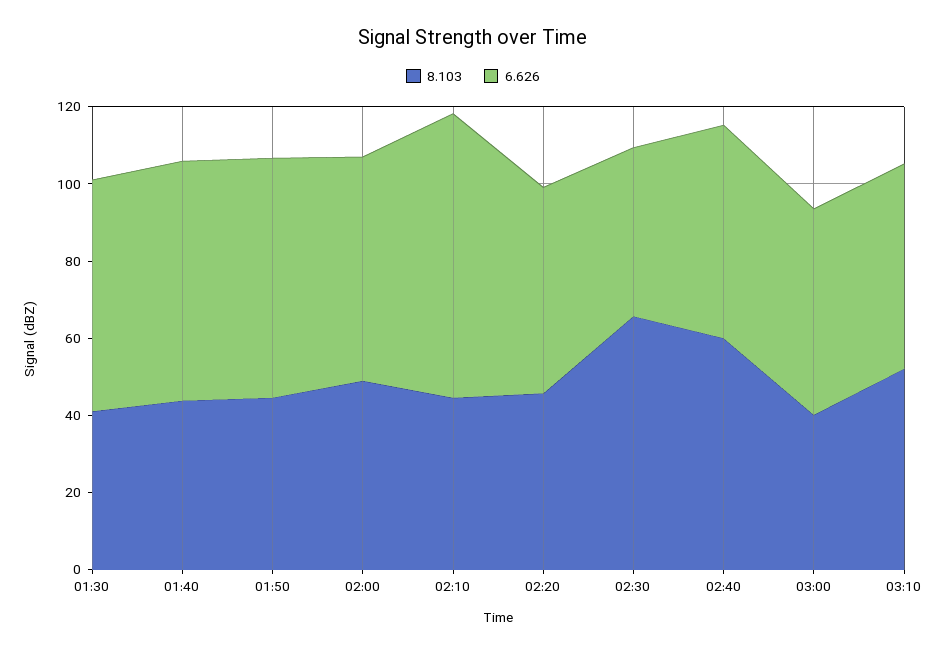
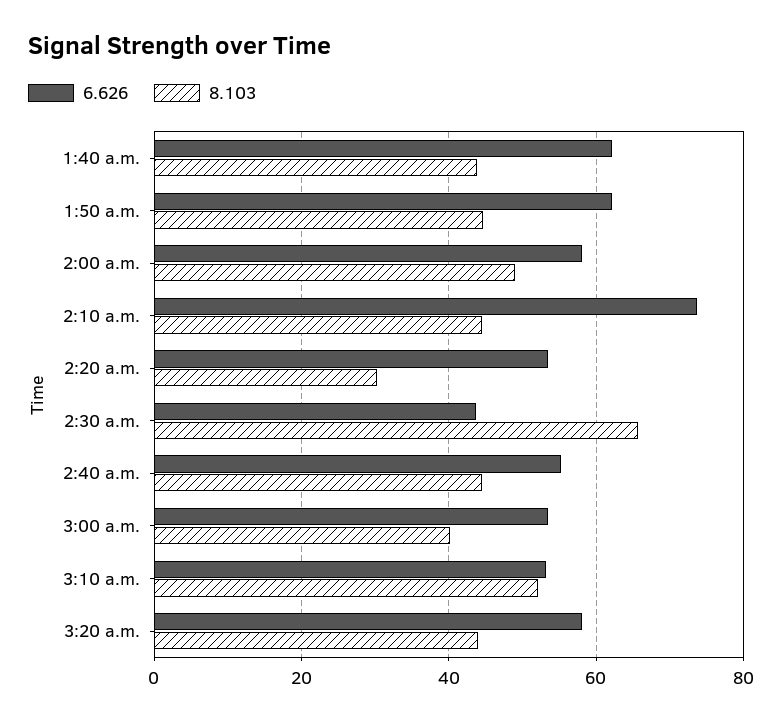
8.103, 01:30: 40 -> none
6.626, 01:30: 60 -> none
8.103, 02:20: 45 -> 30
8.103, 02:40: 60 -> 44
6.626, 3:20 a.m.: none -> 58
8.103, 3:20 a.m.: none -> 44

